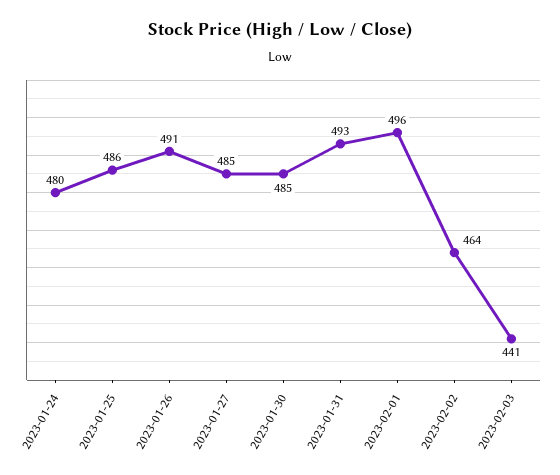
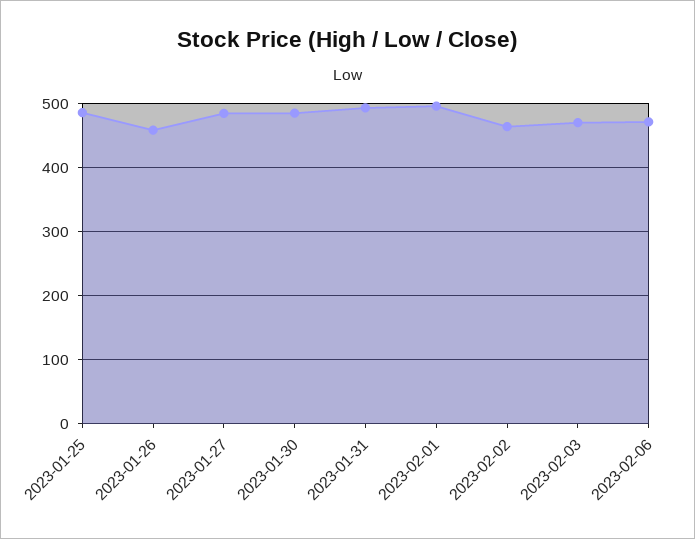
2023-01-24: 480 -> none
2023-01-26: 491 -> 460
2023-02-03: 441 -> 470
2023-02-06: none -> 470

